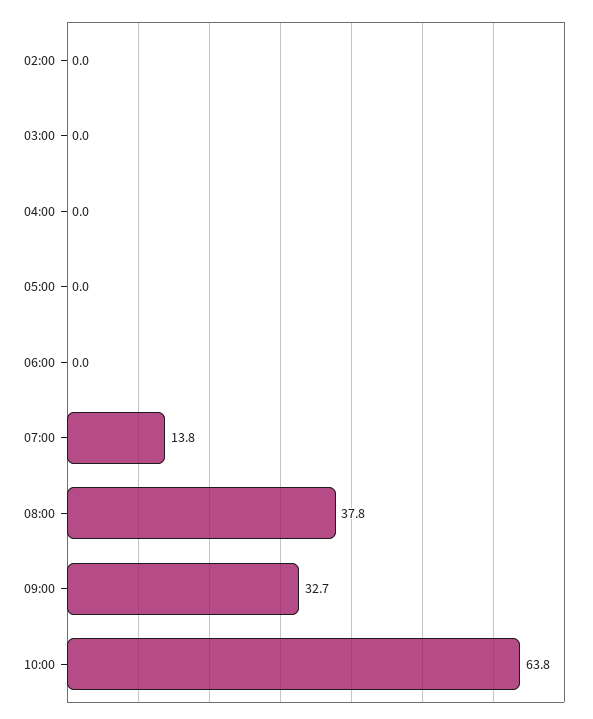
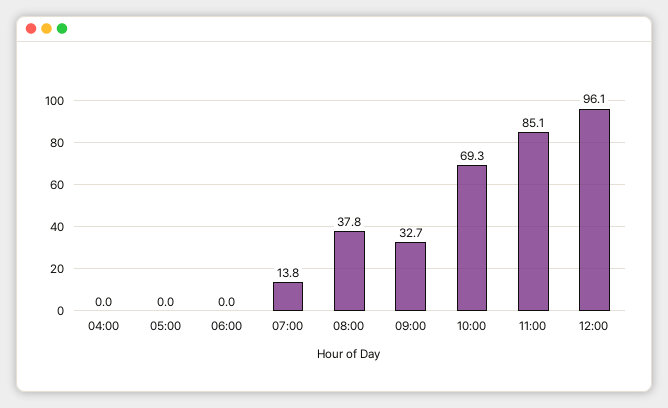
02:00: 0 -> none
03:00: 0 -> none
10:00: 63.8 -> 69.3
11:00: none -> 85.1
12:00: none -> 96.1

